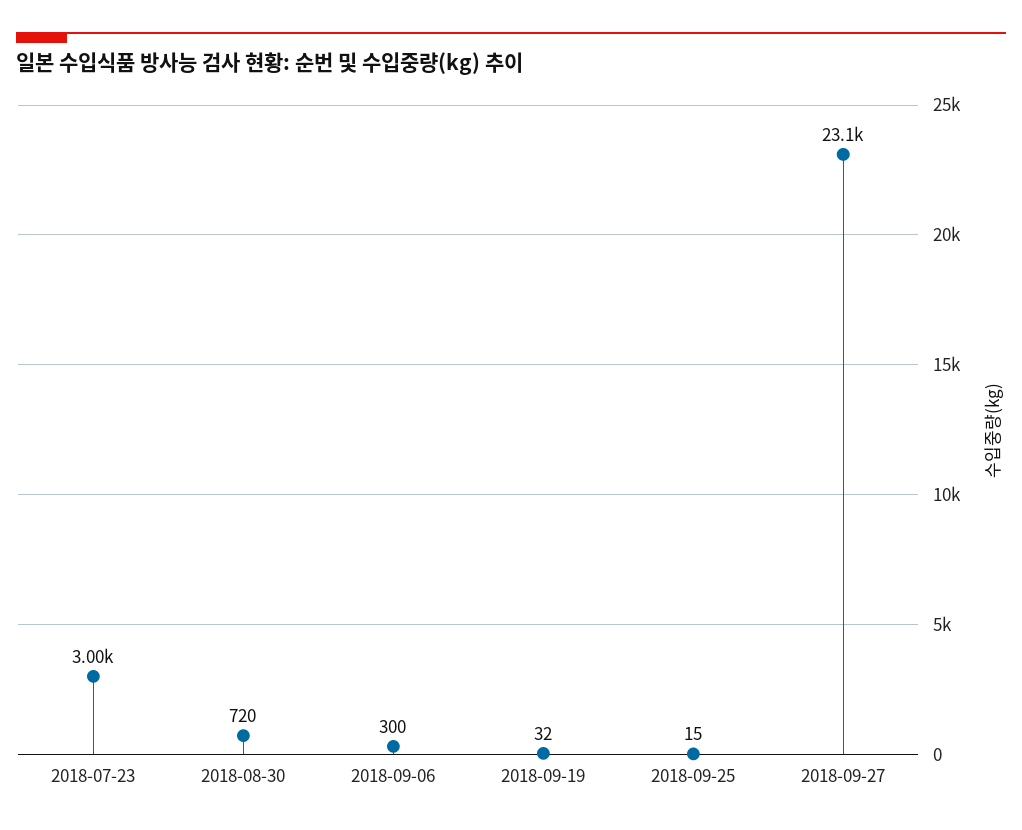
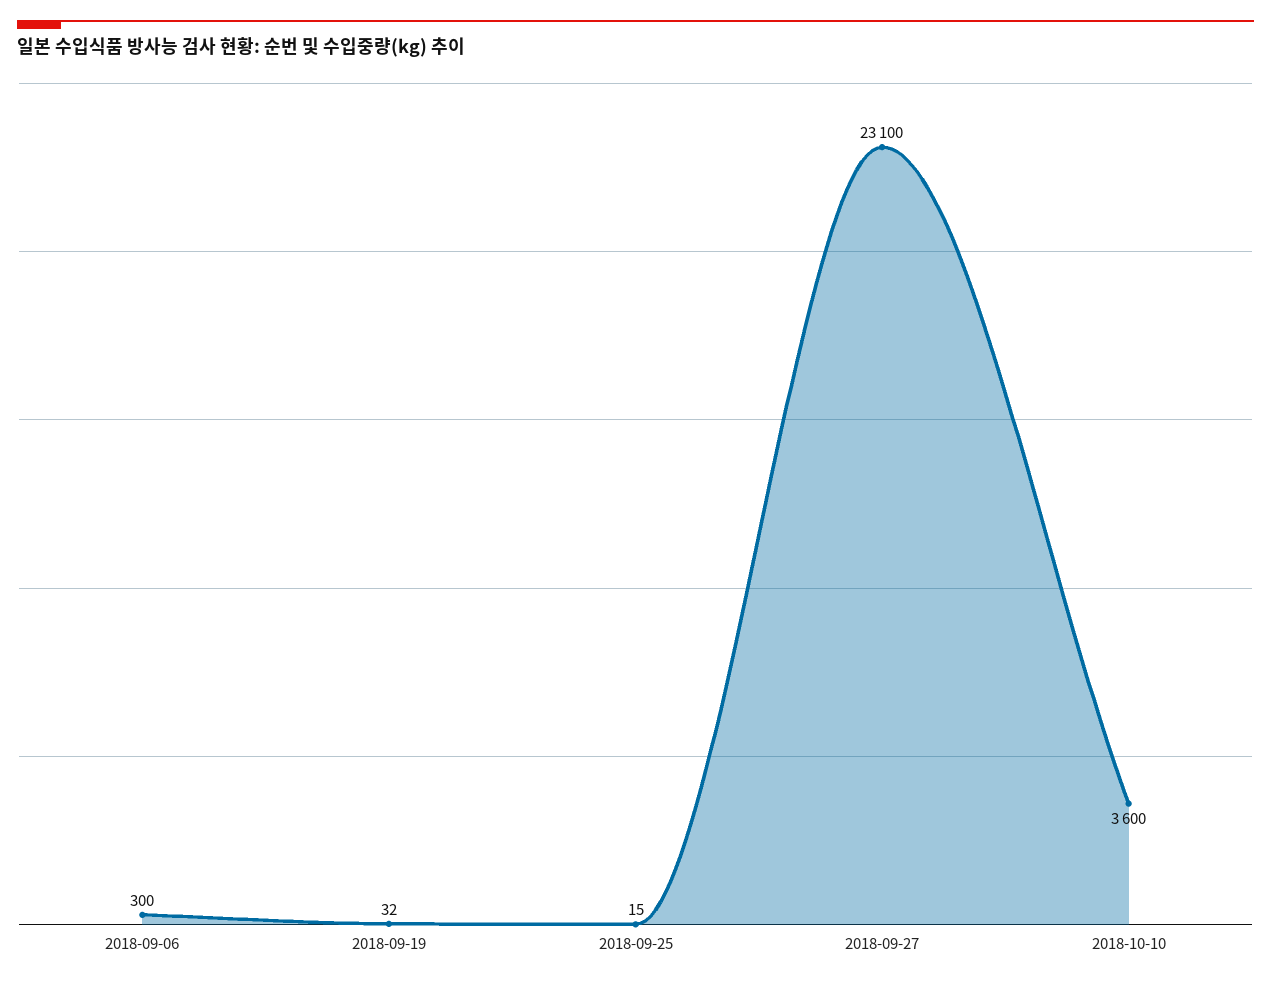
2018-07-23: 3000 -> none
2018-08-30: 720 -> none
2018-10-10: none -> 3600

